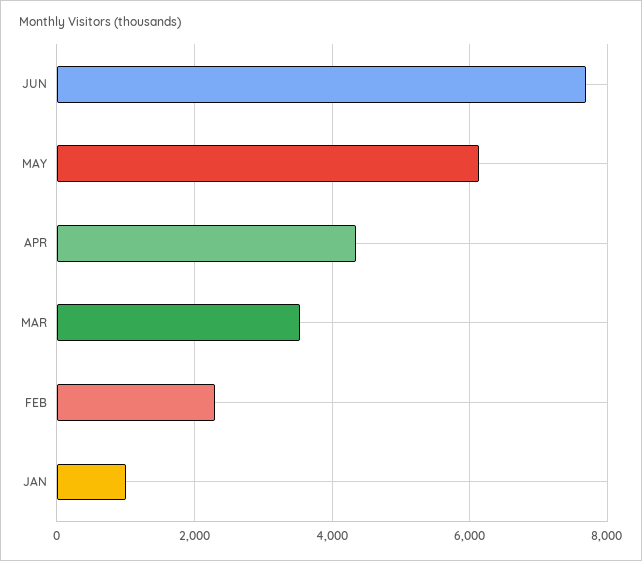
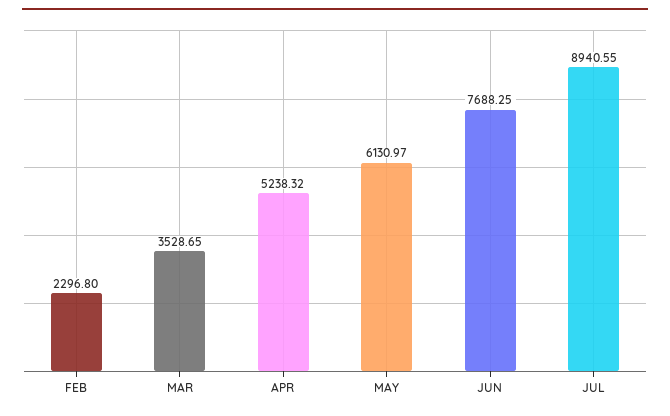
APR: 4400 -> 5238.32
JAN: 1000 -> none
JUL: none -> 8940.55

